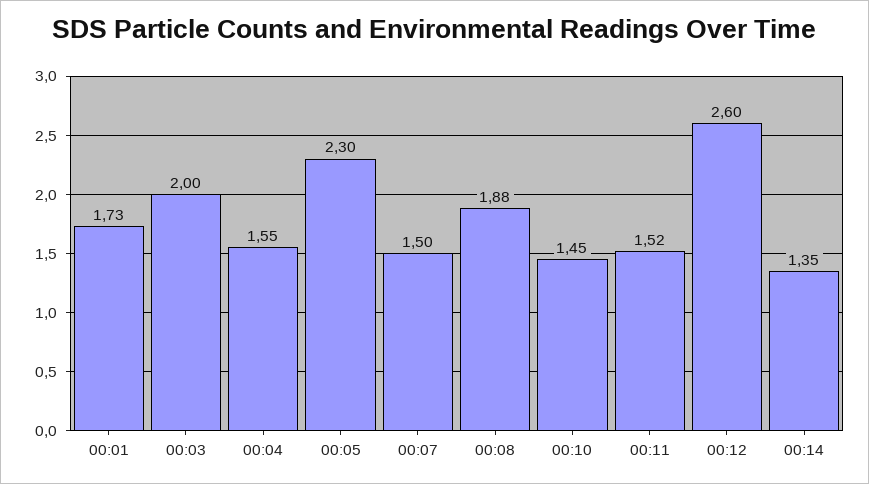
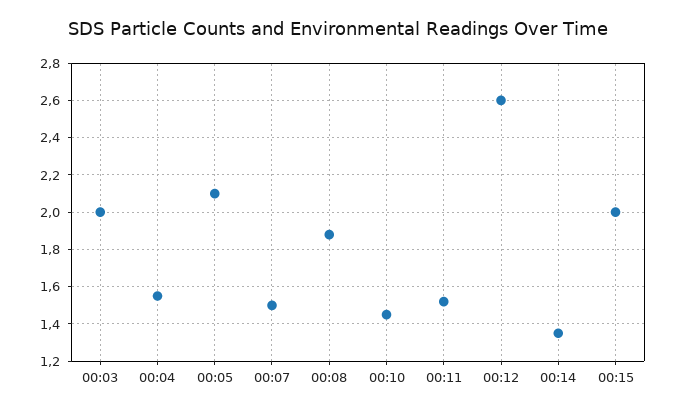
00:01: 1.73 -> none
00:05: 2.3 -> 2.1
00:15: none -> 2

